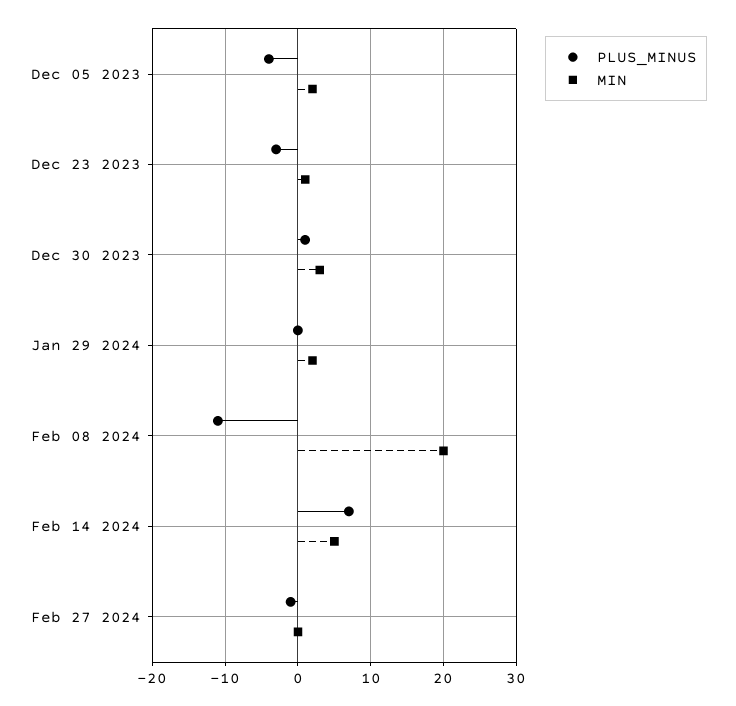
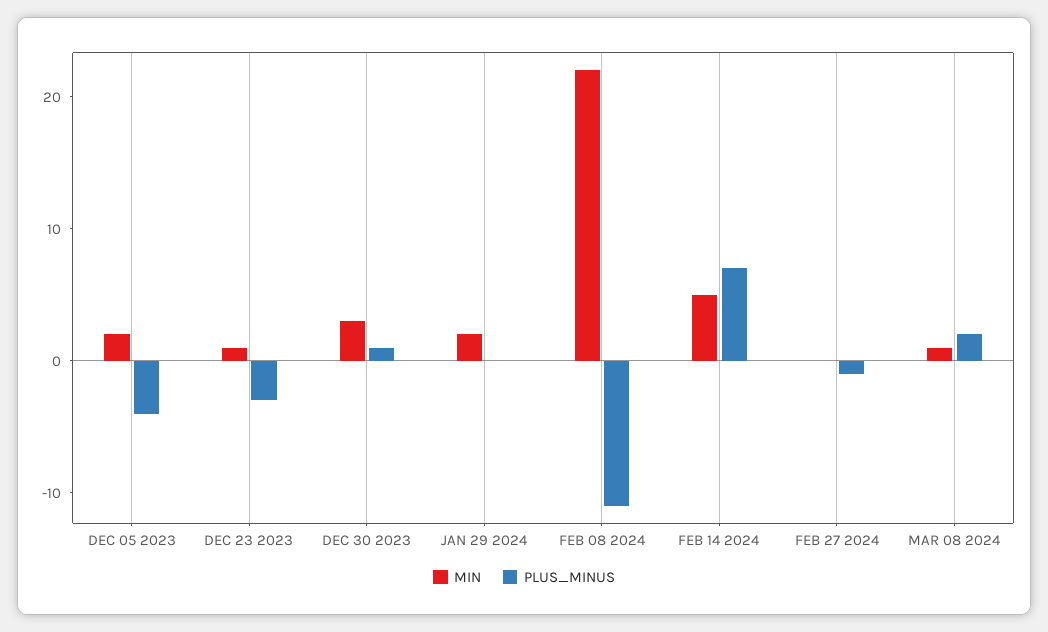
MIN, Feb 08 2024: 20 -> 22
MIN, MAR 08 2024: none -> 1
PLUS_MINUS, MAR 08 2024: none -> 2

